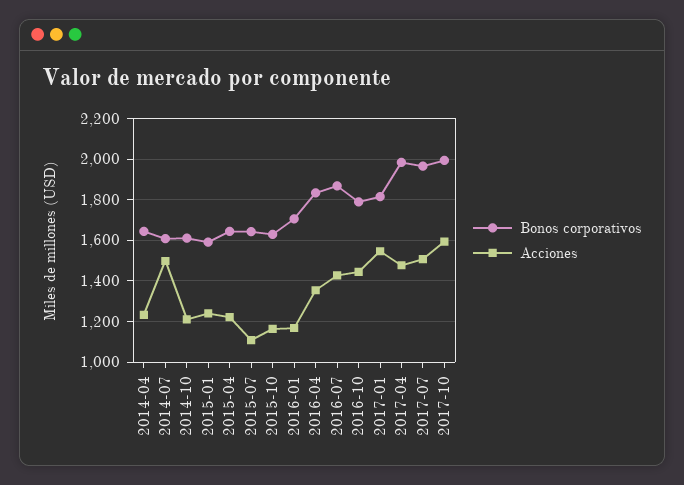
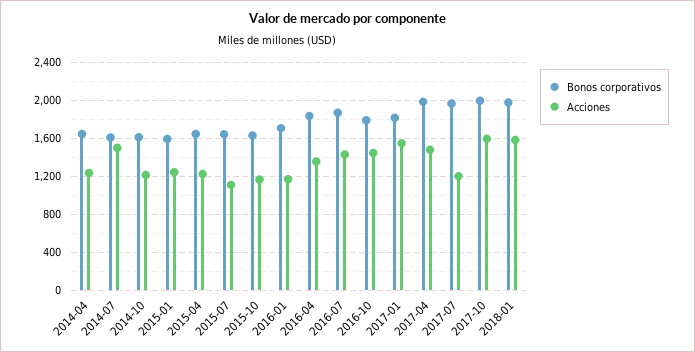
Acciones, 2017-07: 1500 -> 1200
Bonos corporativos, 2018-01: none -> 2000
Acciones, 2018-01: none -> 1600

